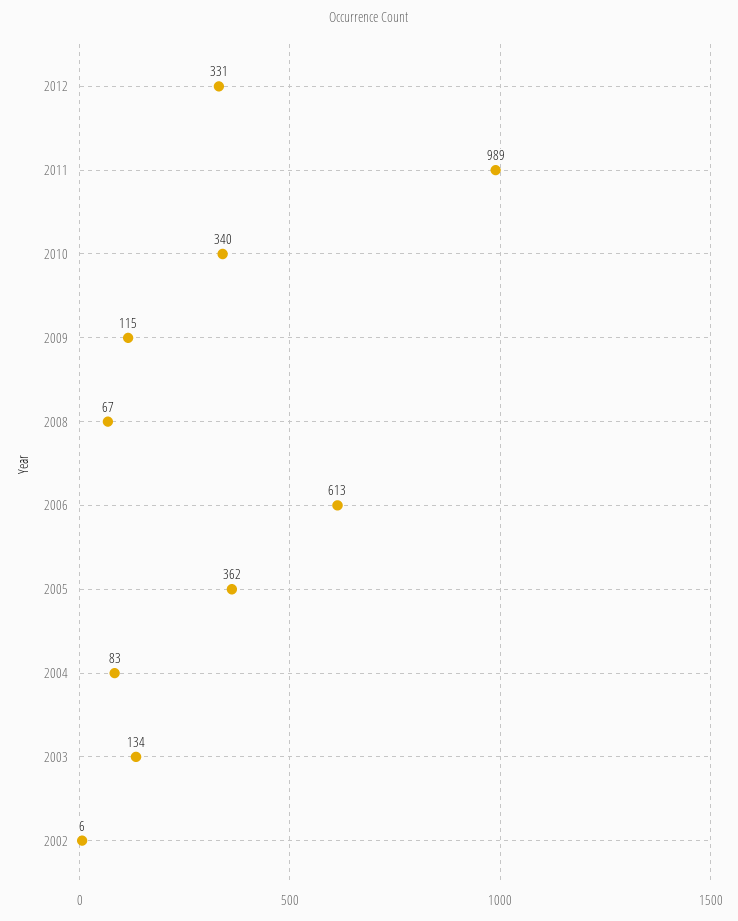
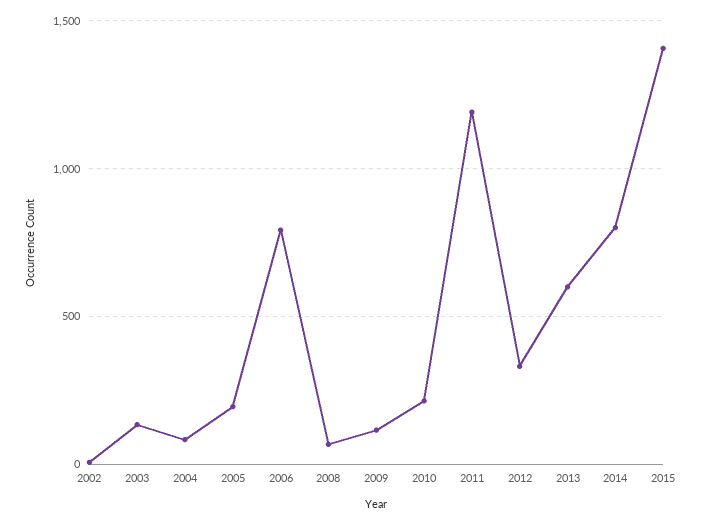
2011: 989 -> 1200
2010: 340 -> 200
2006: 613 -> 800
2005: 362 -> 200
2013: none -> 600
2014: none -> 800
2015: none -> 1400

